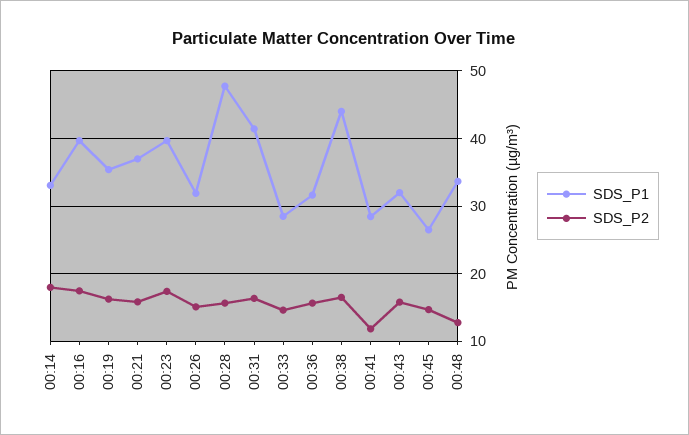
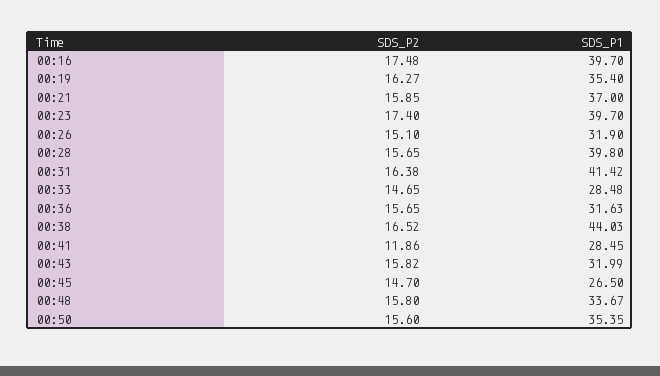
SDS_P1, 00:14: 33 -> none
SDS_P2, 00:14: 18 -> none
SDS_P1, 00:28: 48 -> 39.8
SDS_P2, 00:48: 13 -> 15.8
SDS_P2, 00:50: none -> 15.6
SDS_P1, 00:50: none -> 35.35

